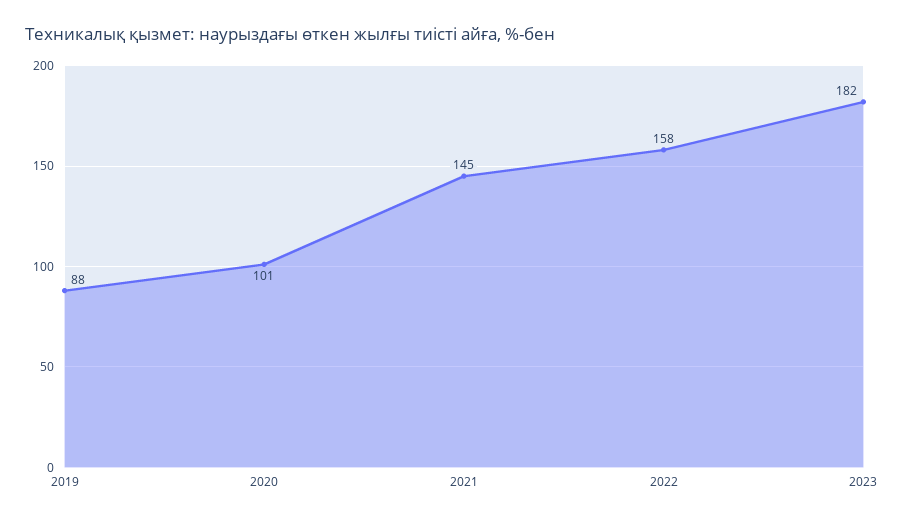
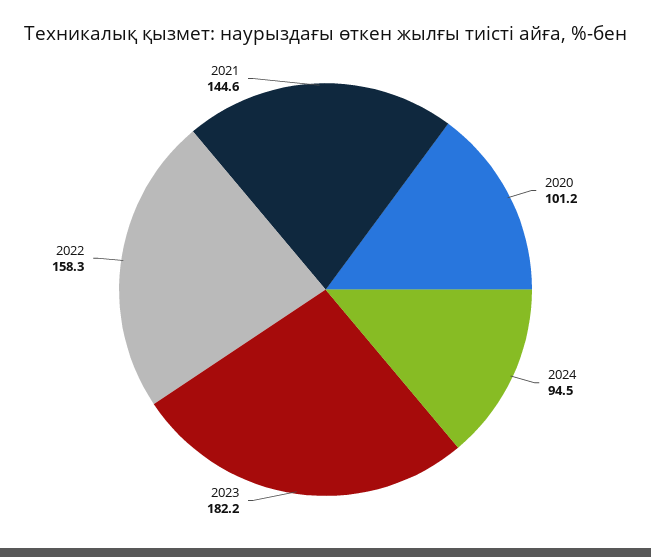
2019: 88 -> none
2024: none -> 94.5

